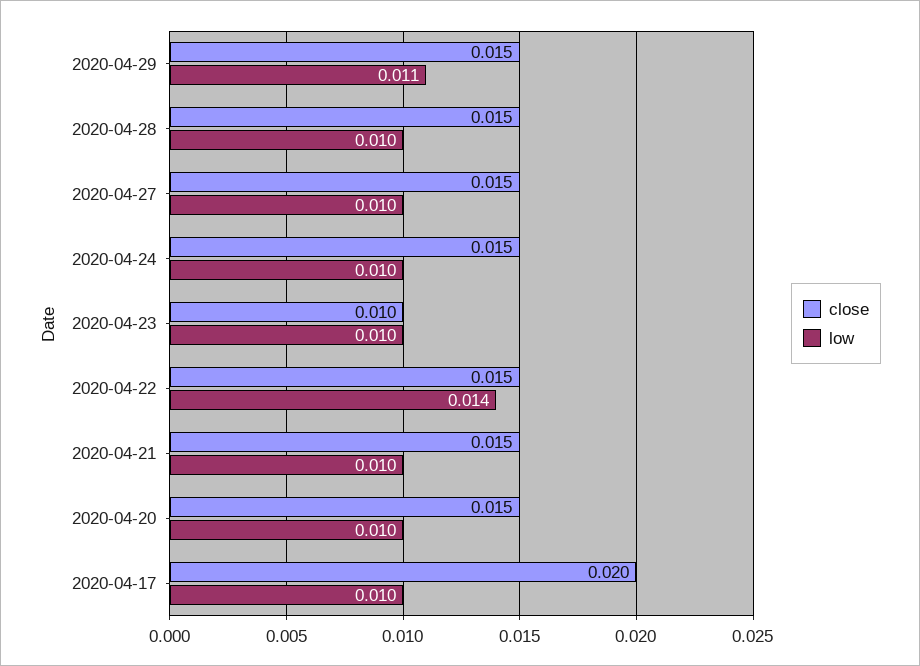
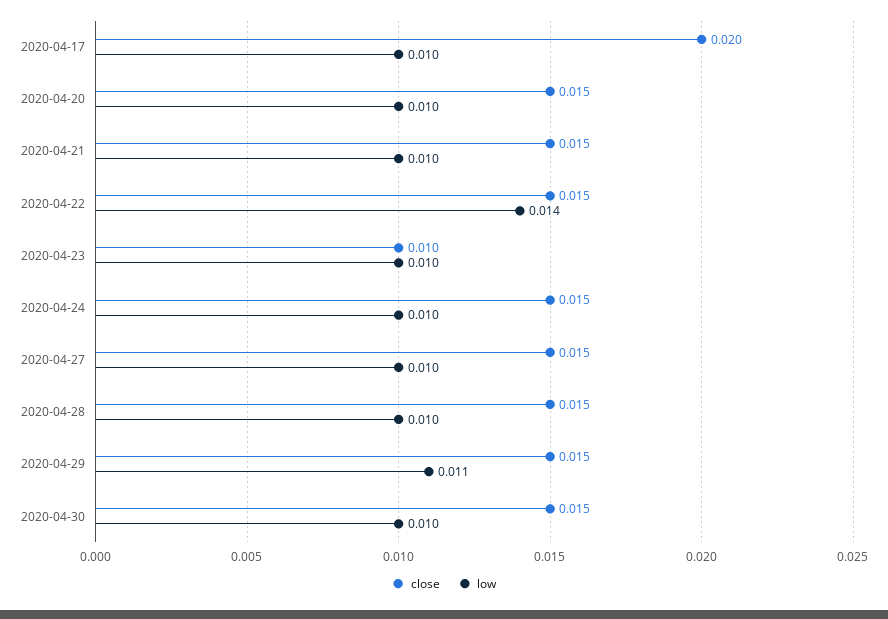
close, 2020-04-30: none -> 0.015
low, 2020-04-30: none -> 0.01

